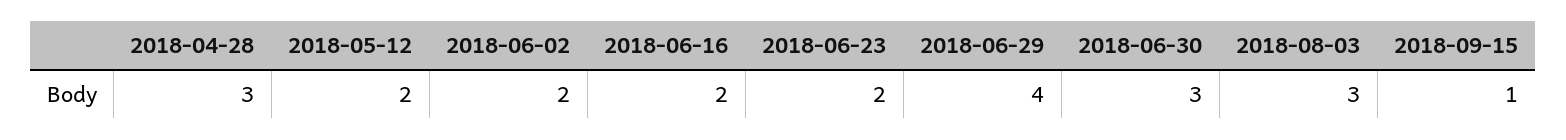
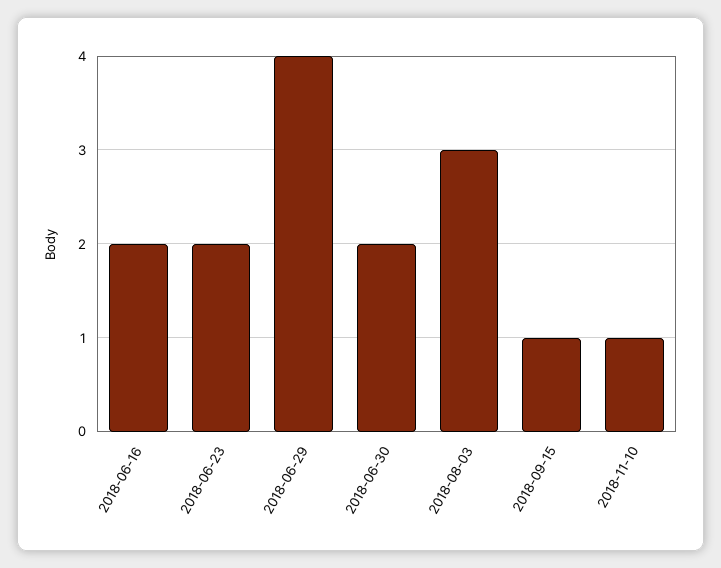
2018-04-28: 3 -> none
2018-05-12: 2 -> none
2018-06-02: 2 -> none
2018-06-30: 3 -> 2
2018-11-10: none -> 1

